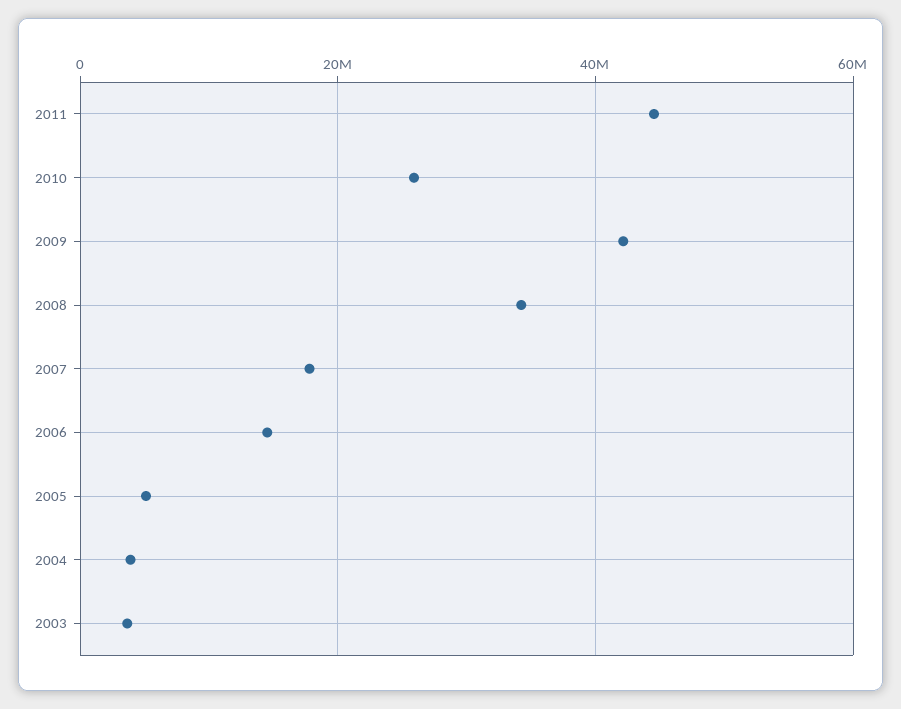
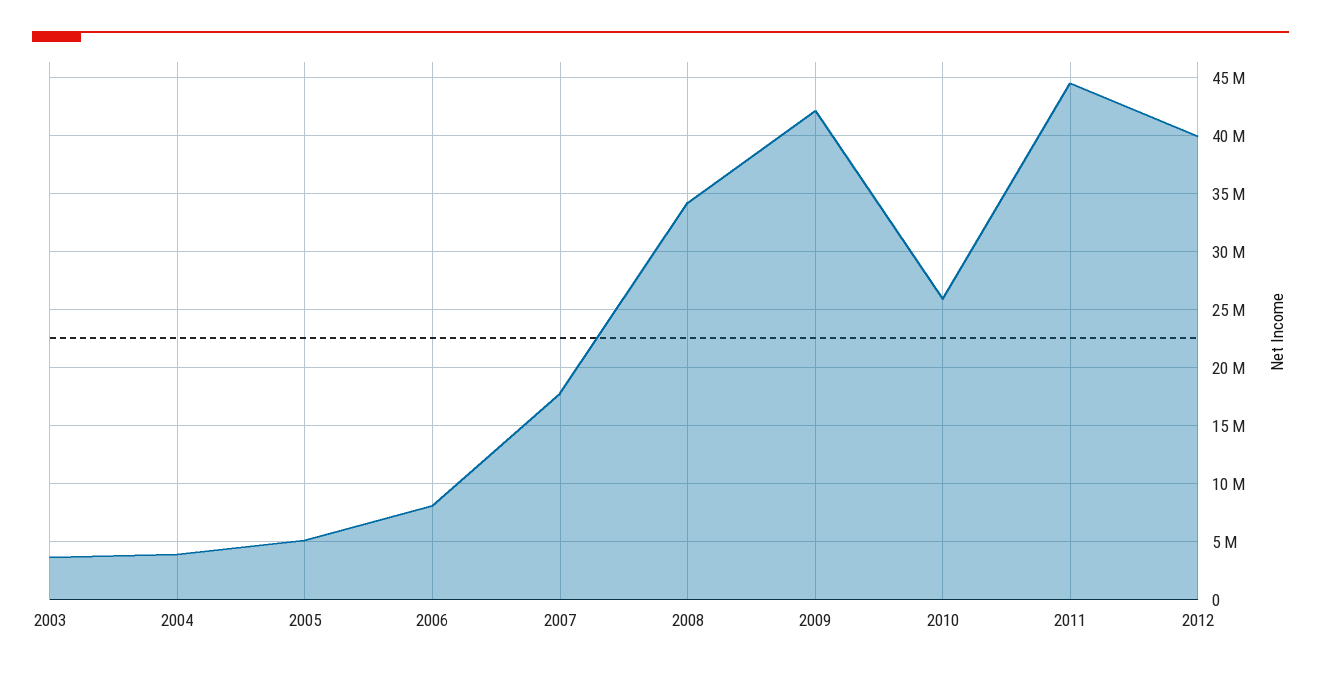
2006: 14000000 -> 8000000
2012: none -> 40000000

